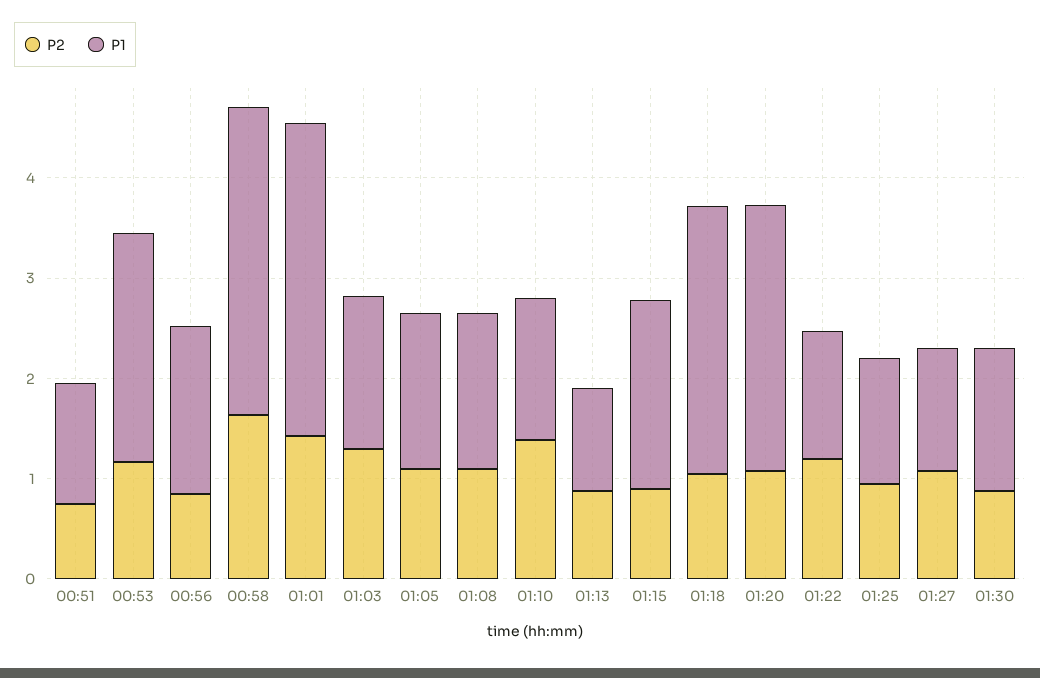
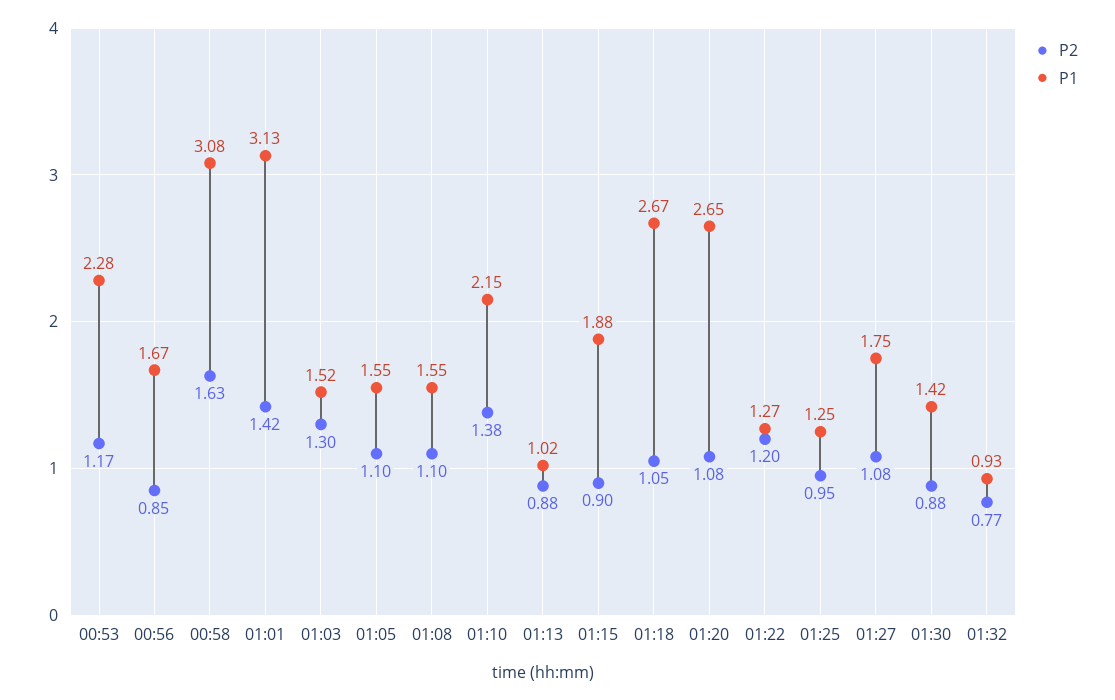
P2, 00:51: 0.8 -> none
P1, 00:51: 1.2 -> none
P1, 01:10: 1.4 -> 2.15
P1, 01:27: 1.2 -> 1.75
P2, 01:32: none -> 0.77
P1, 01:32: none -> 0.93

